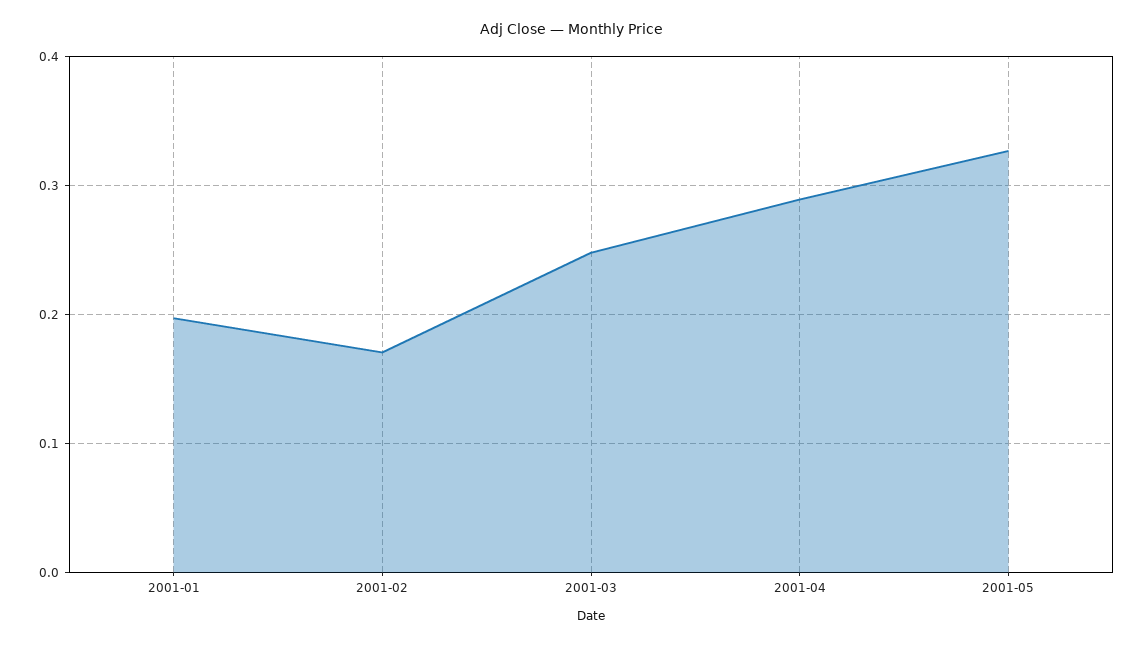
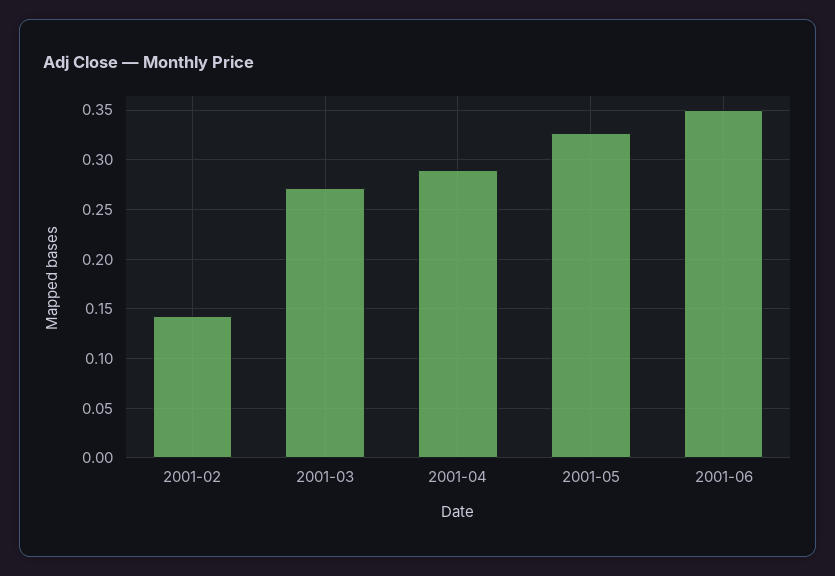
2001-01: 0.2 -> none
2001-02: 0.17 -> 0.14
2001-03: 0.25 -> 0.27
2001-06: none -> 0.35

